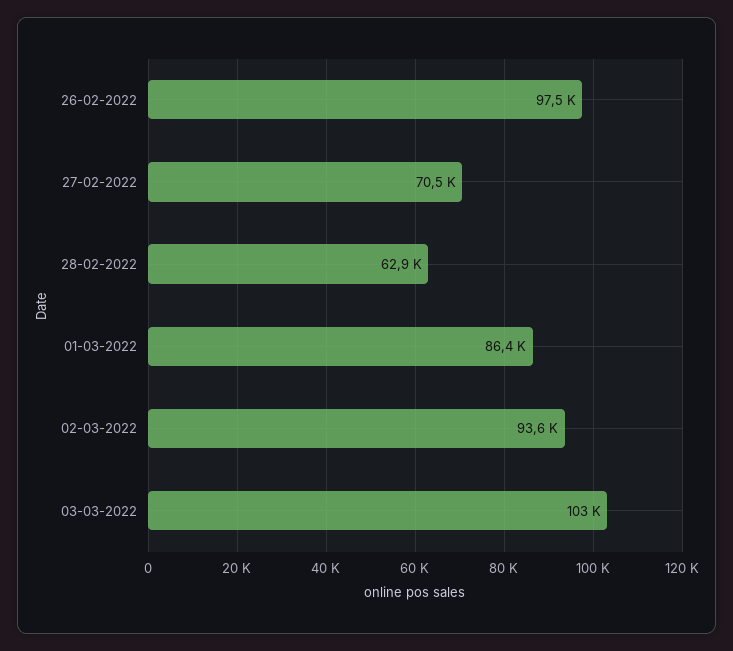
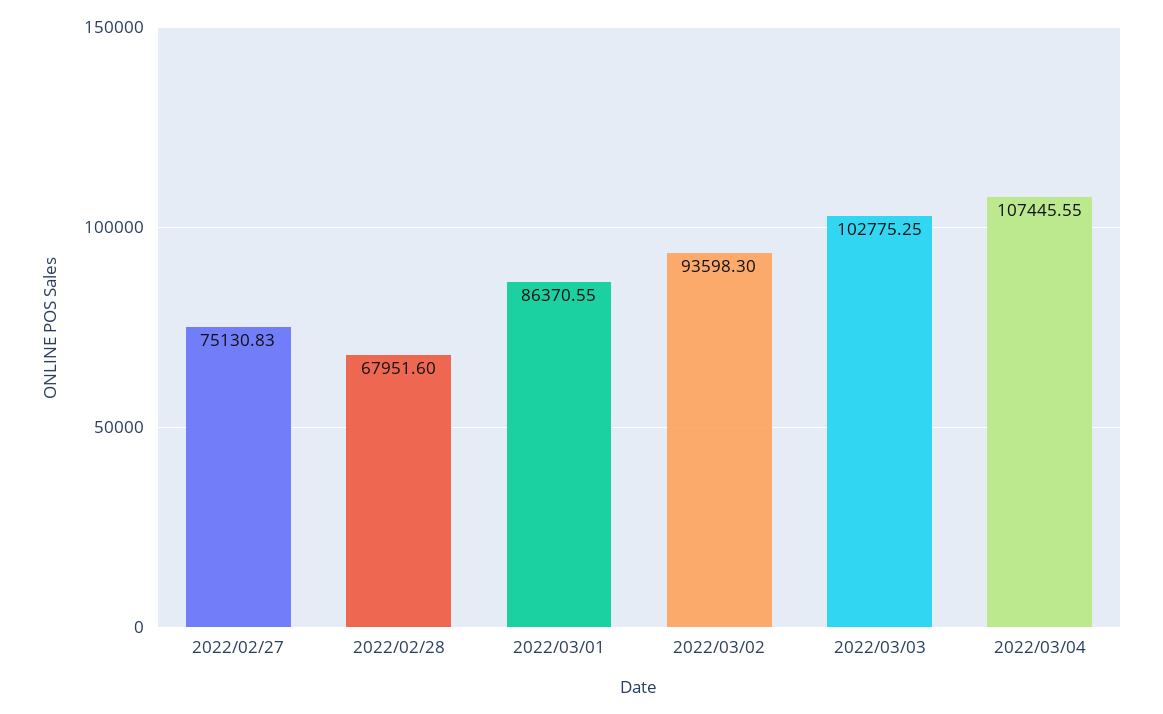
26-02-2022: 97500 -> none
27-02-2022: 70500 -> 75130.83
28-02-2022: 62900 -> 67951.6
2022/03/04: none -> 107445.55

